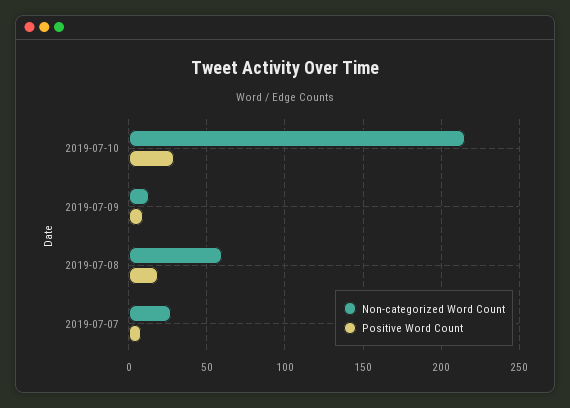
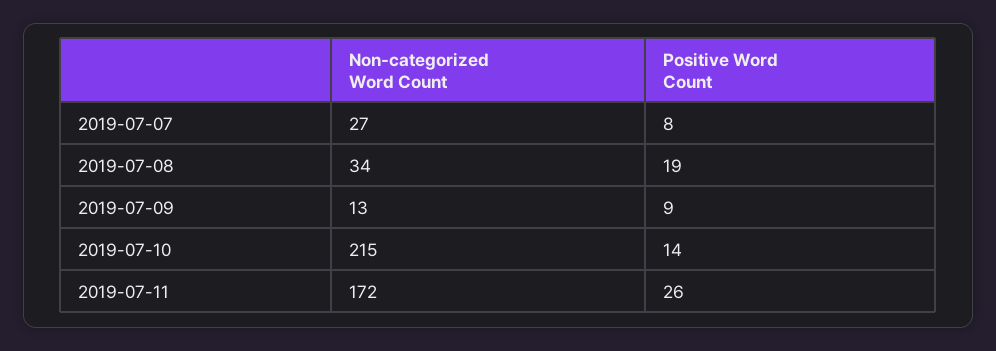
Positive Word Count, 2019-07-10: 30 -> 14
Non-categorized Word Count, 2019-07-08: 60 -> 34
Non-categorized Word Count, 2019-07-11: none -> 172
Positive Word Count, 2019-07-11: none -> 26

